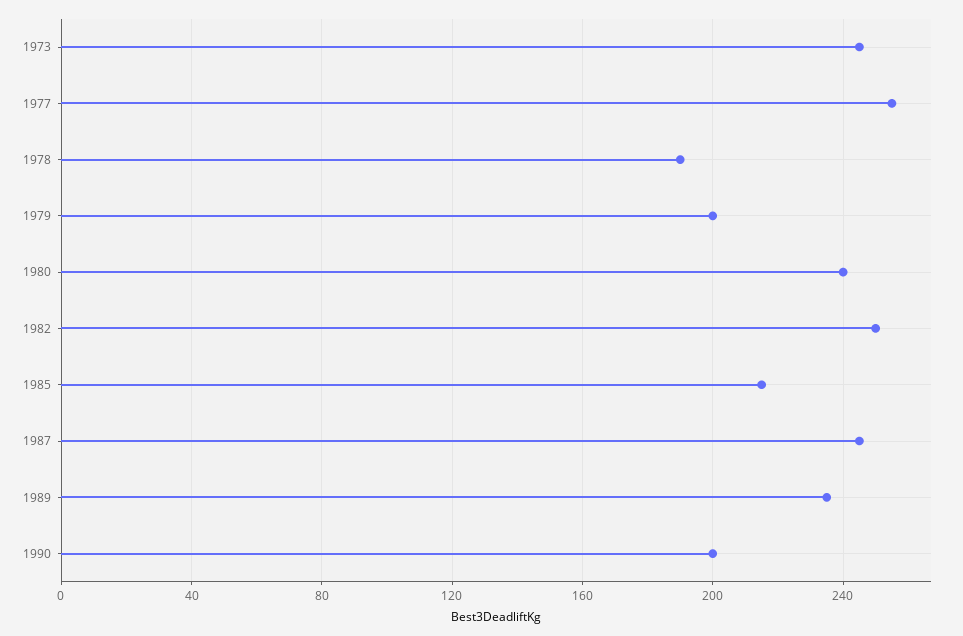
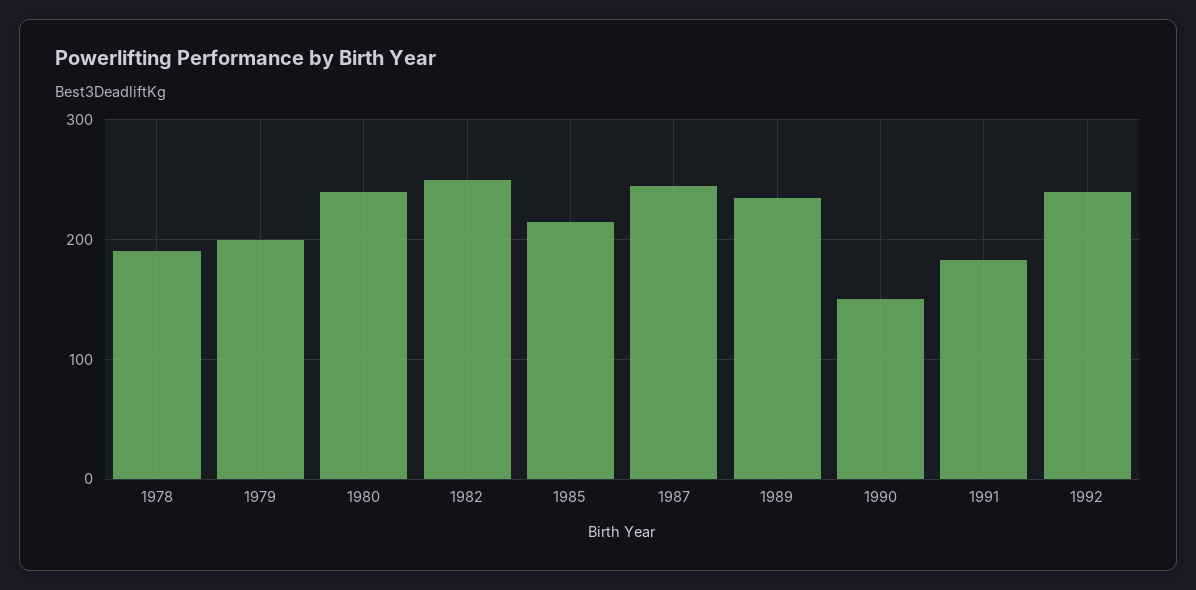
1973: 245 -> none
1977: 255 -> none
1990: 200 -> 150
1991: none -> 180
1992: none -> 240

